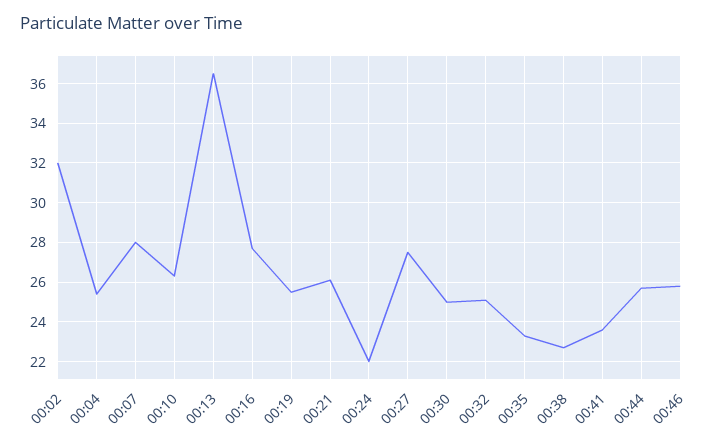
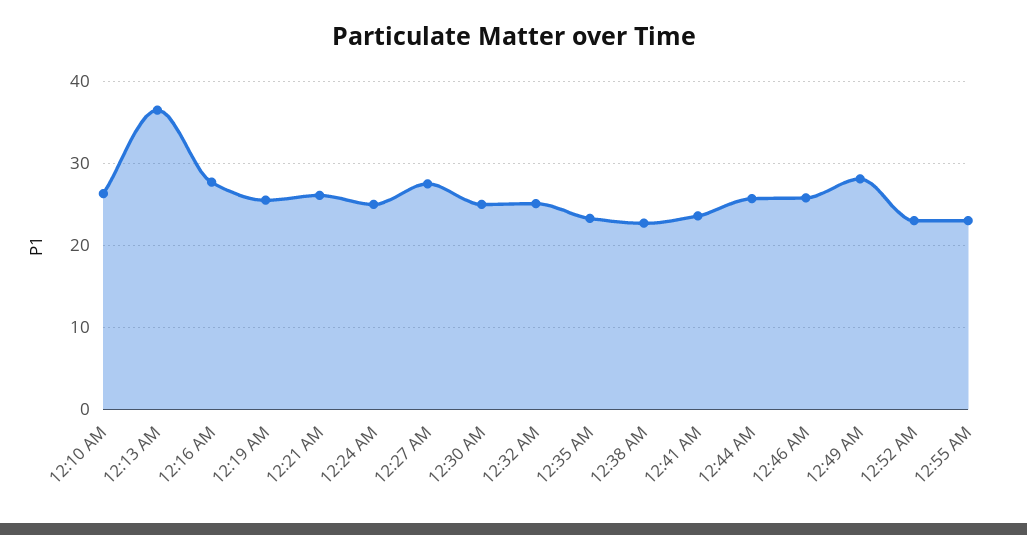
00:02: 32 -> none
00:04: 25.5 -> none
00:07: 28 -> none
00:24: 22 -> 25
12:49 AM: none -> 28
12:52 AM: none -> 23
12:55 AM: none -> 23

